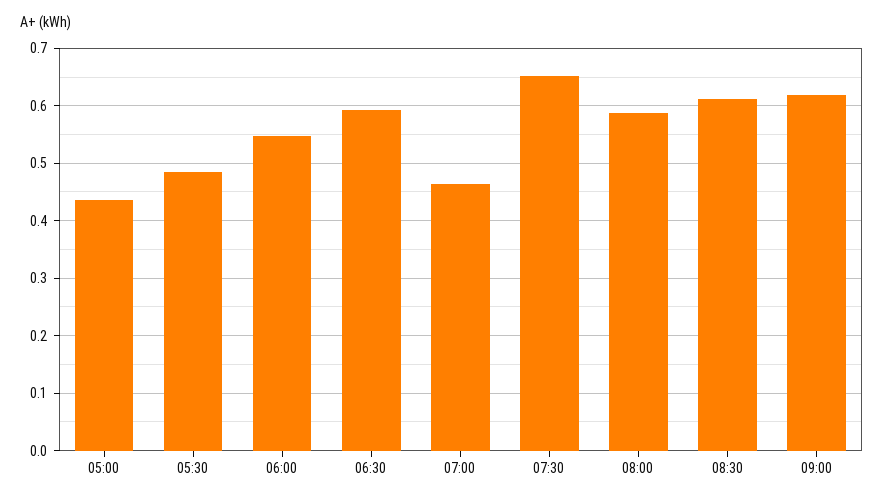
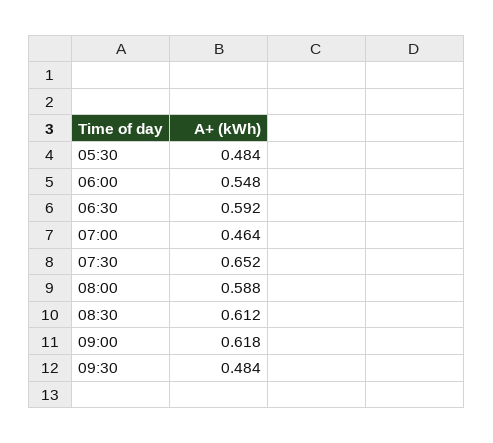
05:00: 0.44 -> none
09:30: none -> 0.484

